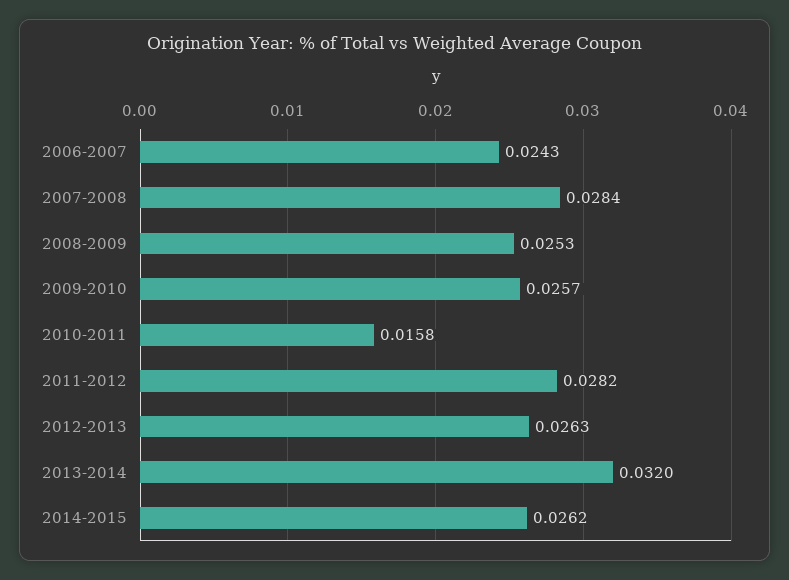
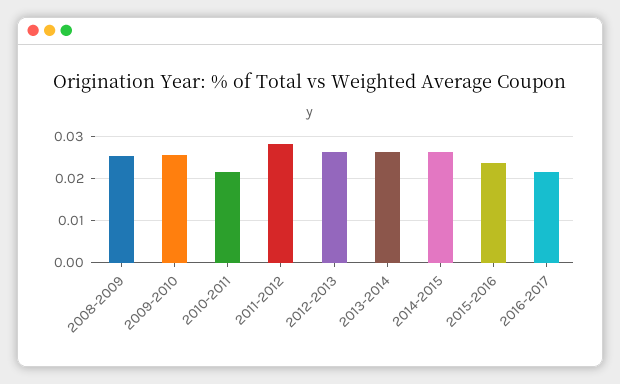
2006-2007: 0.0243 -> none
2007-2008: 0.0284 -> none
2010-2011: 0.0158 -> 0.022
2013-2014: 0.032 -> 0.026
2015-2016: none -> 0.024
2016-2017: none -> 0.022

